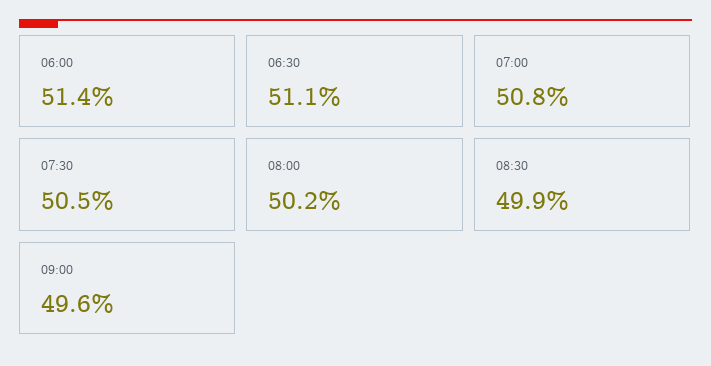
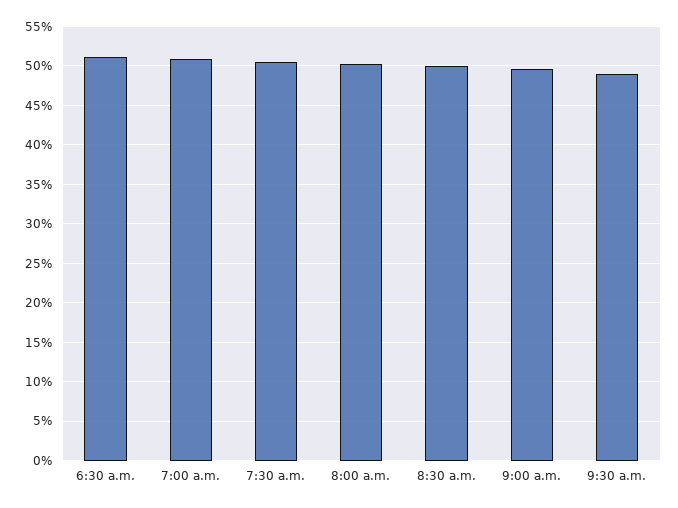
06:00: 51.4 -> none
9:30 a.m.: none -> 49

